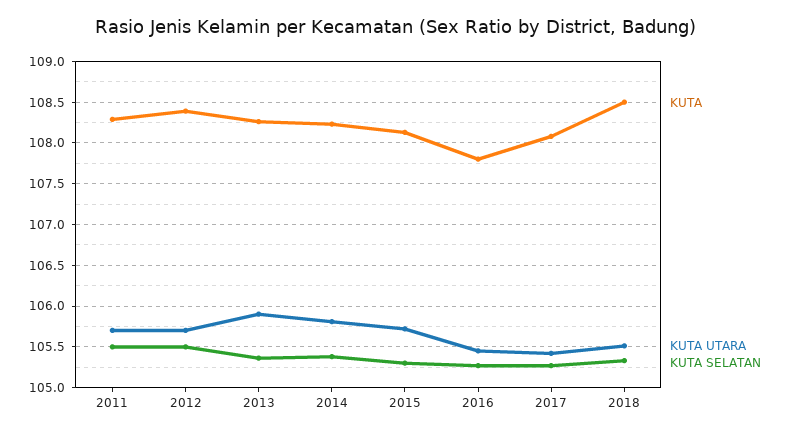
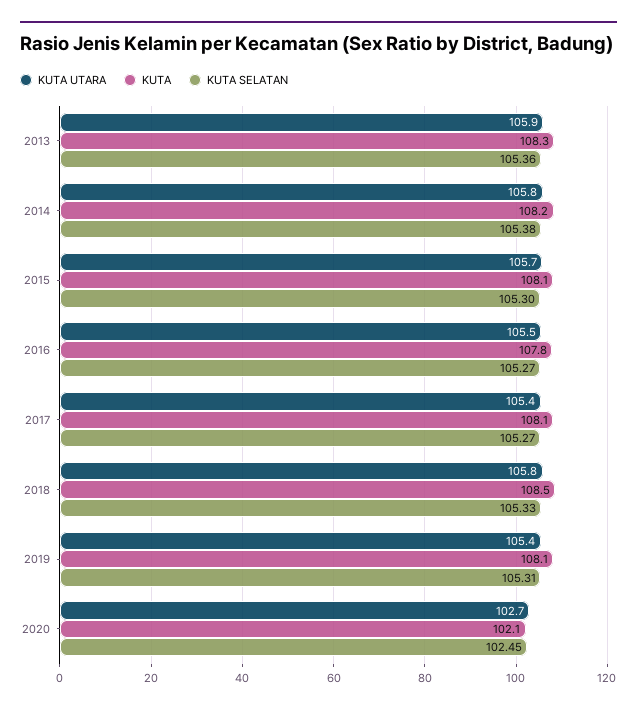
KUTA, 2011: 108.3 -> none
KUTA UTARA, 2011: 105.7 -> none
KUTA SELATAN, 2011: 105.5 -> none
KUTA, 2012: 108.4 -> none
KUTA UTARA, 2012: 105.7 -> none
KUTA SELATAN, 2012: 105.5 -> none
KUTA UTARA, 2018: 105.5 -> 105.8
KUTA UTARA, 2019: none -> 105.4
KUTA, 2019: none -> 108.1
KUTA SELATAN, 2019: none -> 105.31
KUTA UTARA, 2020: none -> 102.7
KUTA, 2020: none -> 102.1
KUTA SELATAN, 2020: none -> 102.45

